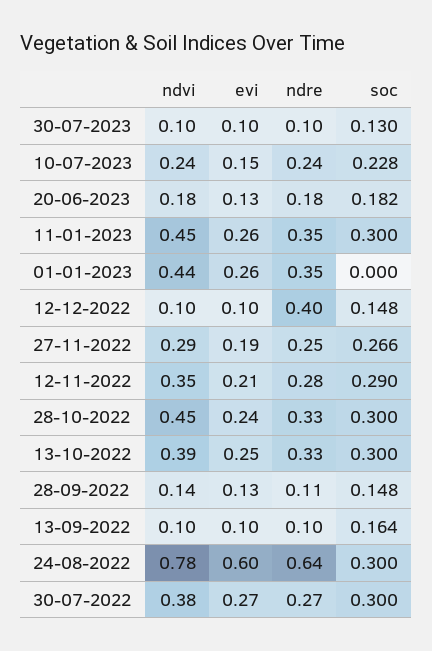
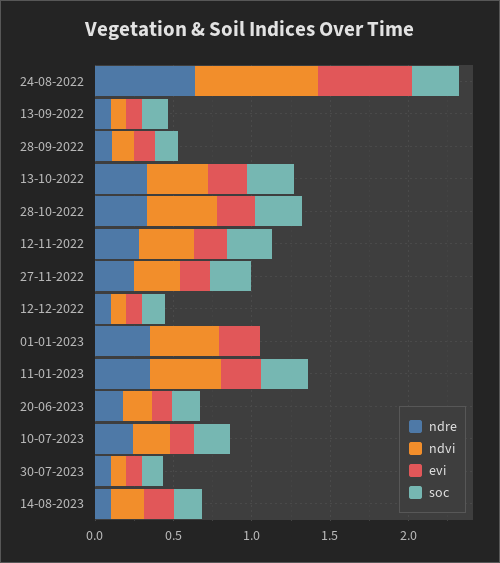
ndre, 12-12-2022: 0.4 -> 0.1
ndvi, 30-07-2022: 0.38 -> none
evi, 30-07-2022: 0.27 -> none
ndre, 30-07-2022: 0.27 -> none
soc, 30-07-2022: 0.3 -> none
ndre, 14-08-2023: none -> 0.1
ndvi, 14-08-2023: none -> 0.2
evi, 14-08-2023: none -> 0.2
soc, 14-08-2023: none -> 0.2

